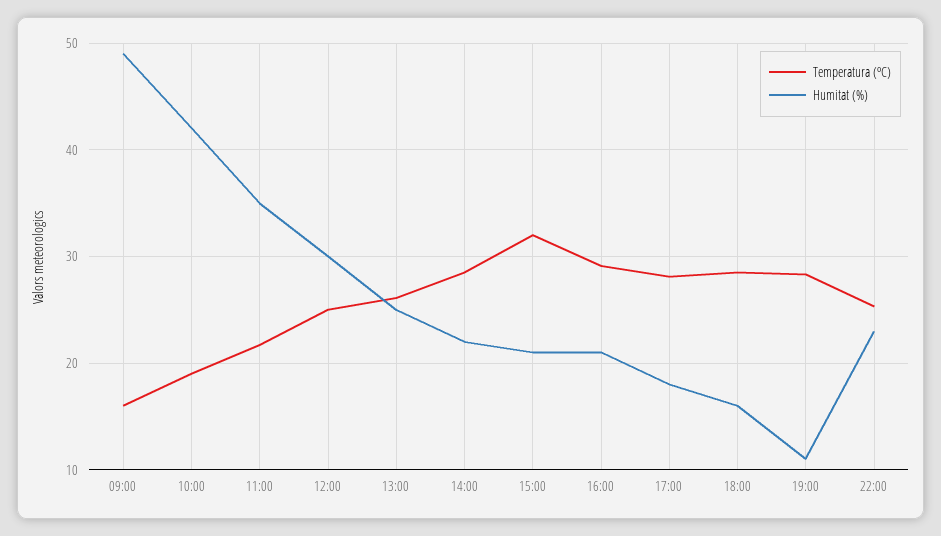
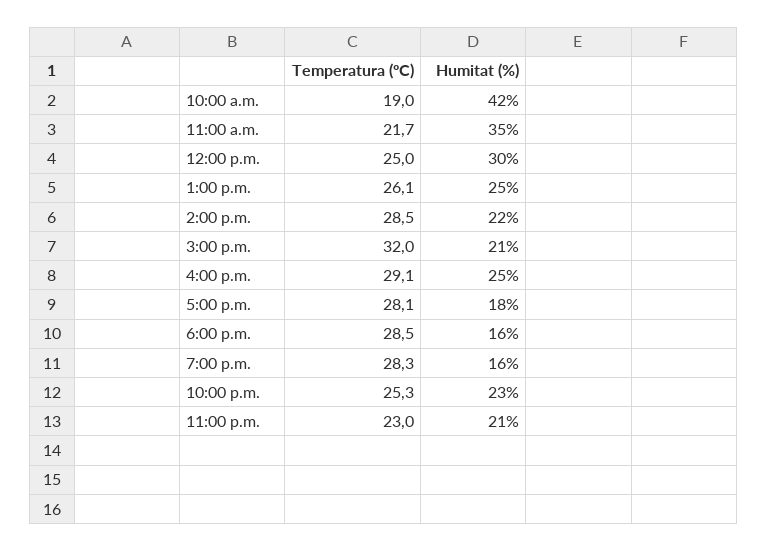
Temperatura (ºC), 09:00: 16 -> none
Humitat (%), 09:00: 49 -> none
Humitat (%), 16:00: 21 -> 25
Humitat (%), 19:00: 11 -> 16
Temperatura (ºC), 11:00 p.m.: none -> 23
Humitat (%), 11:00 p.m.: none -> 21

